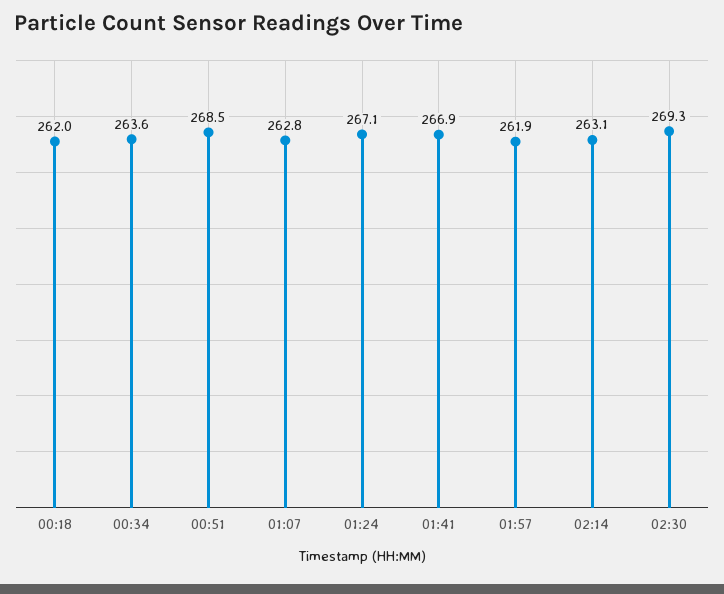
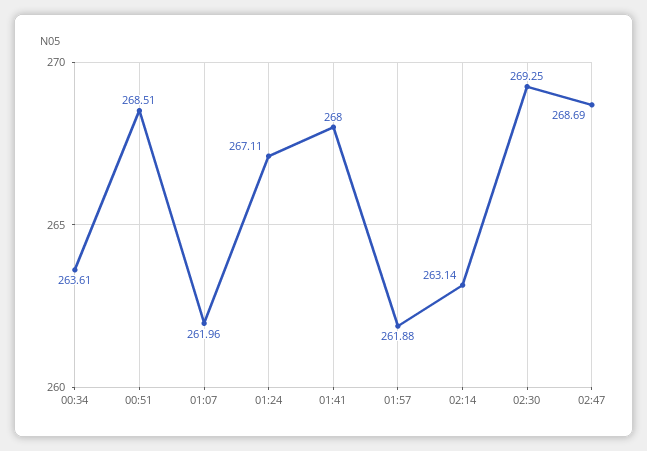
00:18: 262 -> none
01:07: 262.8 -> 261.96
01:41: 266.9 -> 268
02:47: none -> 268.69

